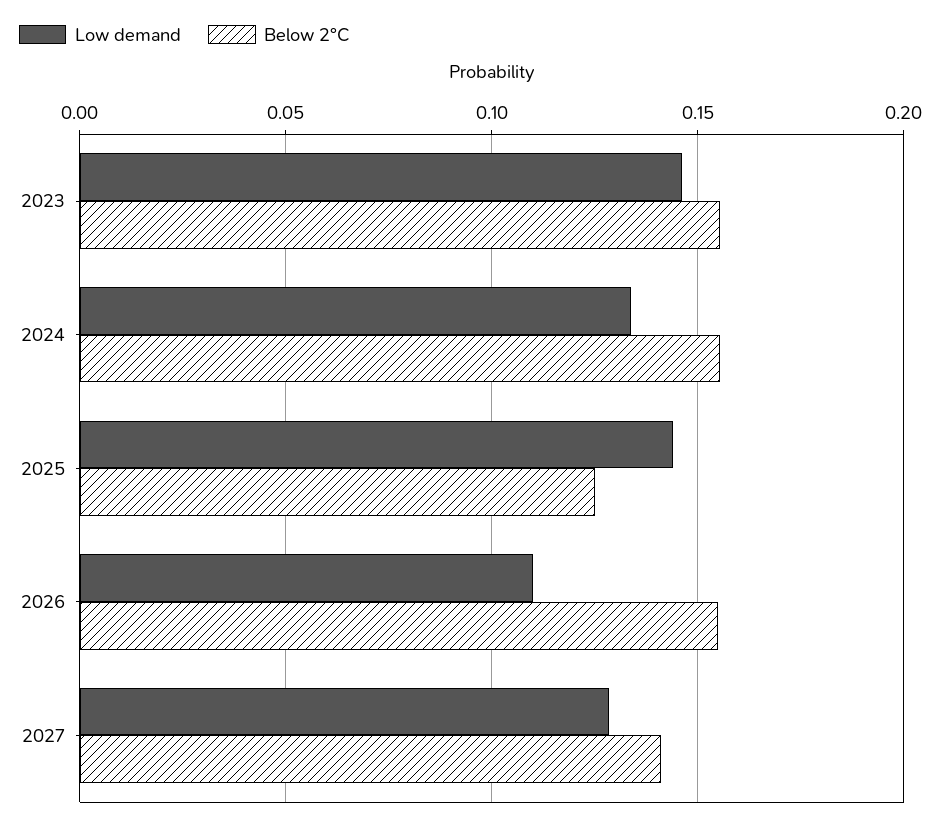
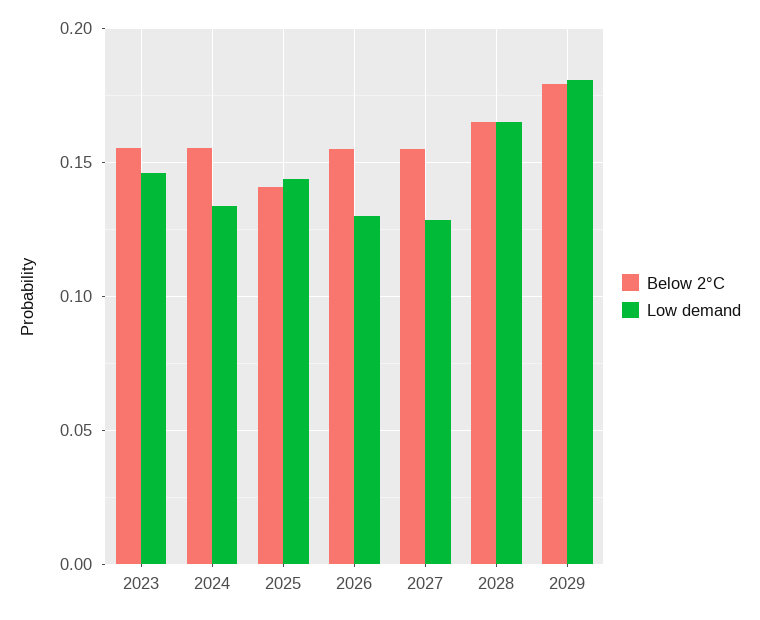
Below 2°C, 2025: 0.125 -> 0.14
Low demand, 2026: 0.11 -> 0.13
Below 2°C, 2027: 0.14 -> 0.155
Below 2°C, 2028: none -> 0.165
Low demand, 2028: none -> 0.165
Below 2°C, 2029: none -> 0.18
Low demand, 2029: none -> 0.18

